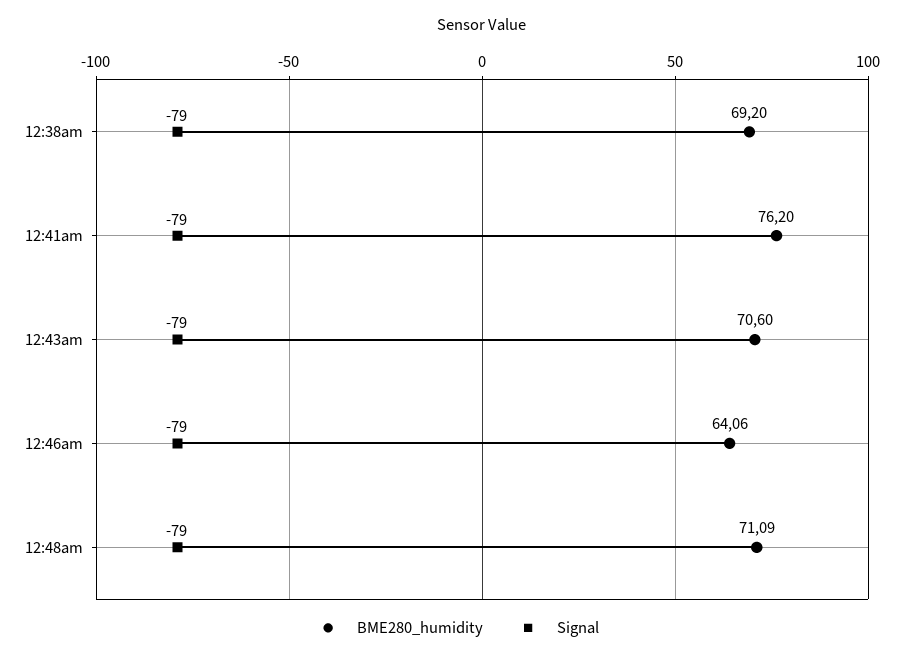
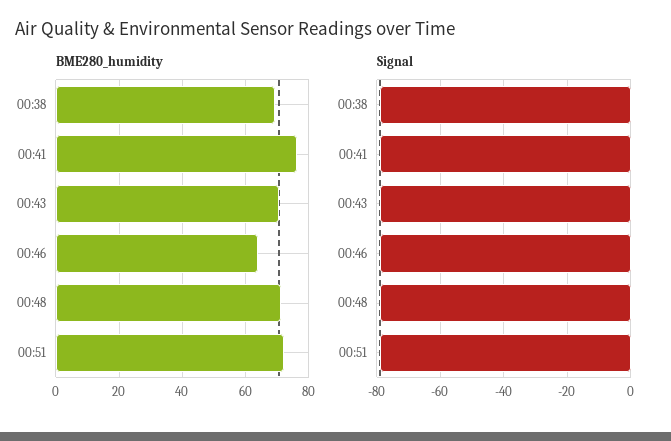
BME280_humidity, 00:51: none -> 72
Signal, 00:51: none -> -80

